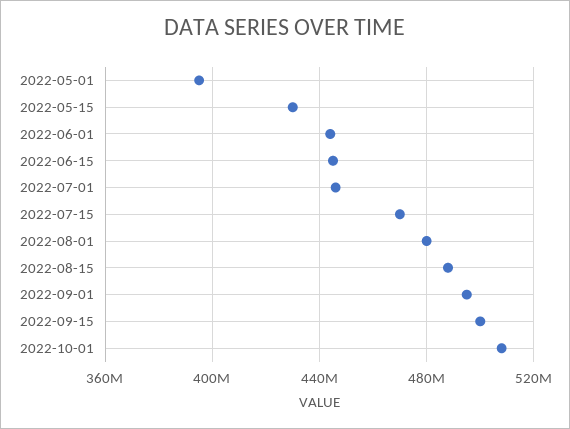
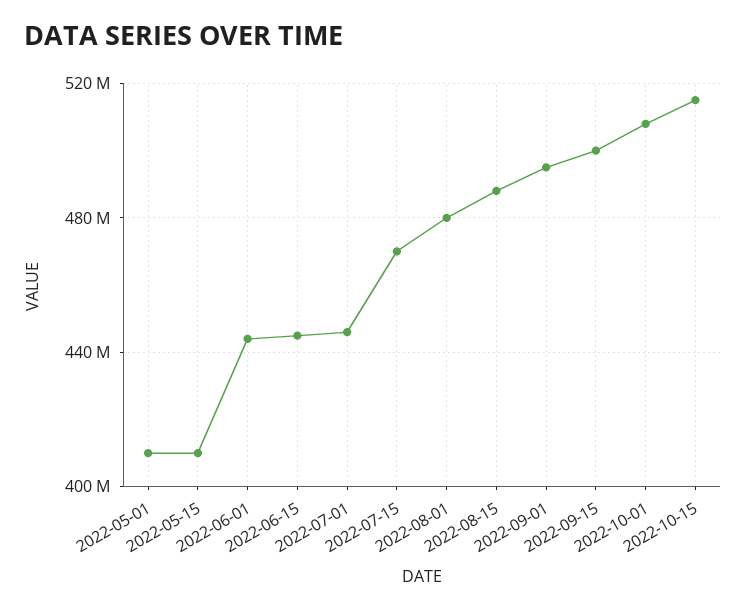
2022-05-01: 395000000 -> 410000000
2022-05-15: 430000000 -> 410000000
2022-10-15: none -> 515000000

